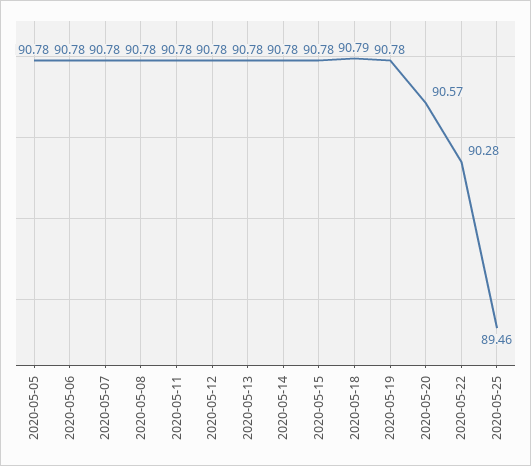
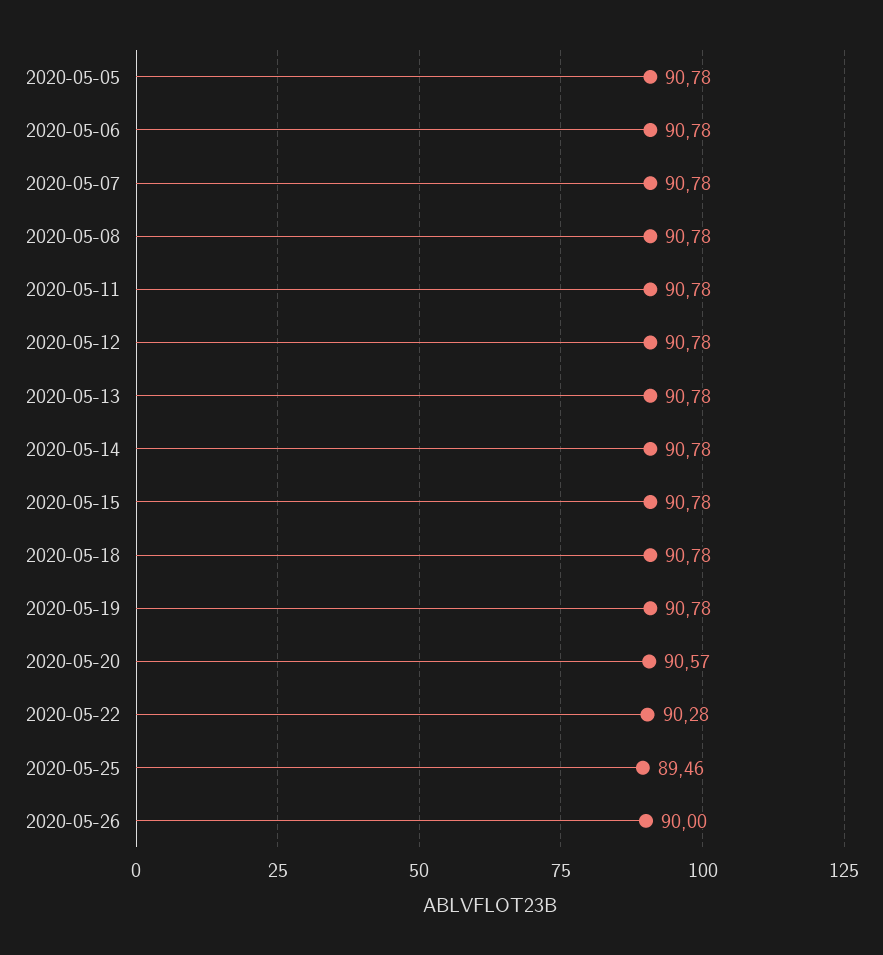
2020-05-18: 90.79 -> 90.78
2020-05-26: none -> 90

